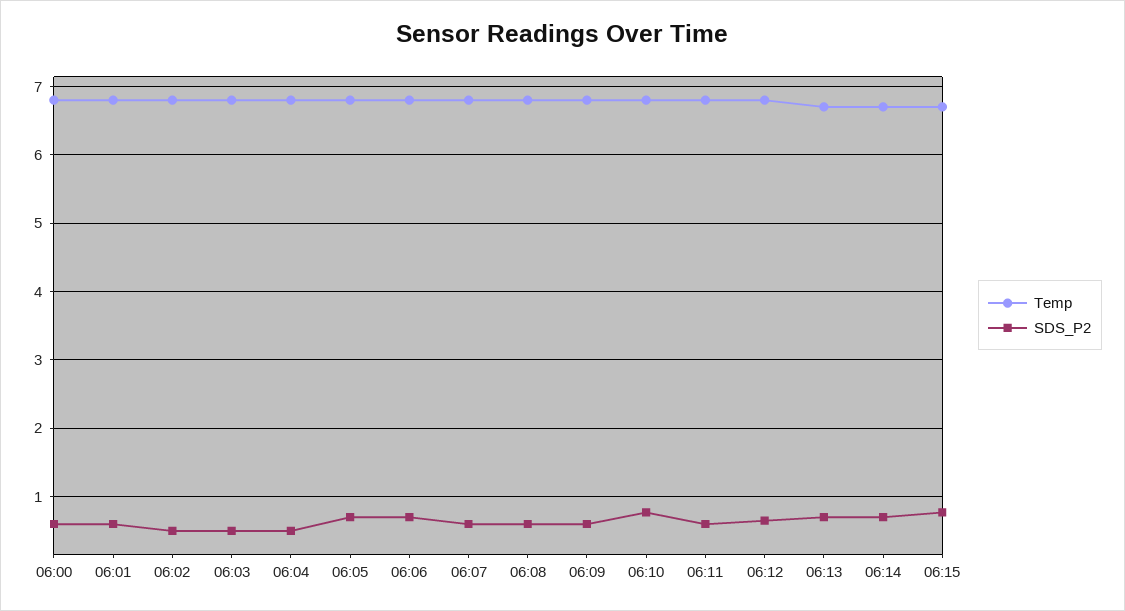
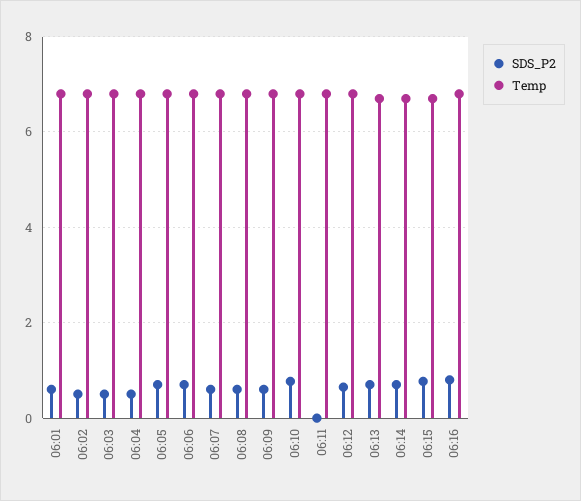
Temp, 06:00: 6.8 -> none
SDS_P2, 06:00: 0.6 -> none
SDS_P2, 06:11: 0.6 -> 0
SDS_P2, 06:16: none -> 0.8
Temp, 06:16: none -> 6.8

